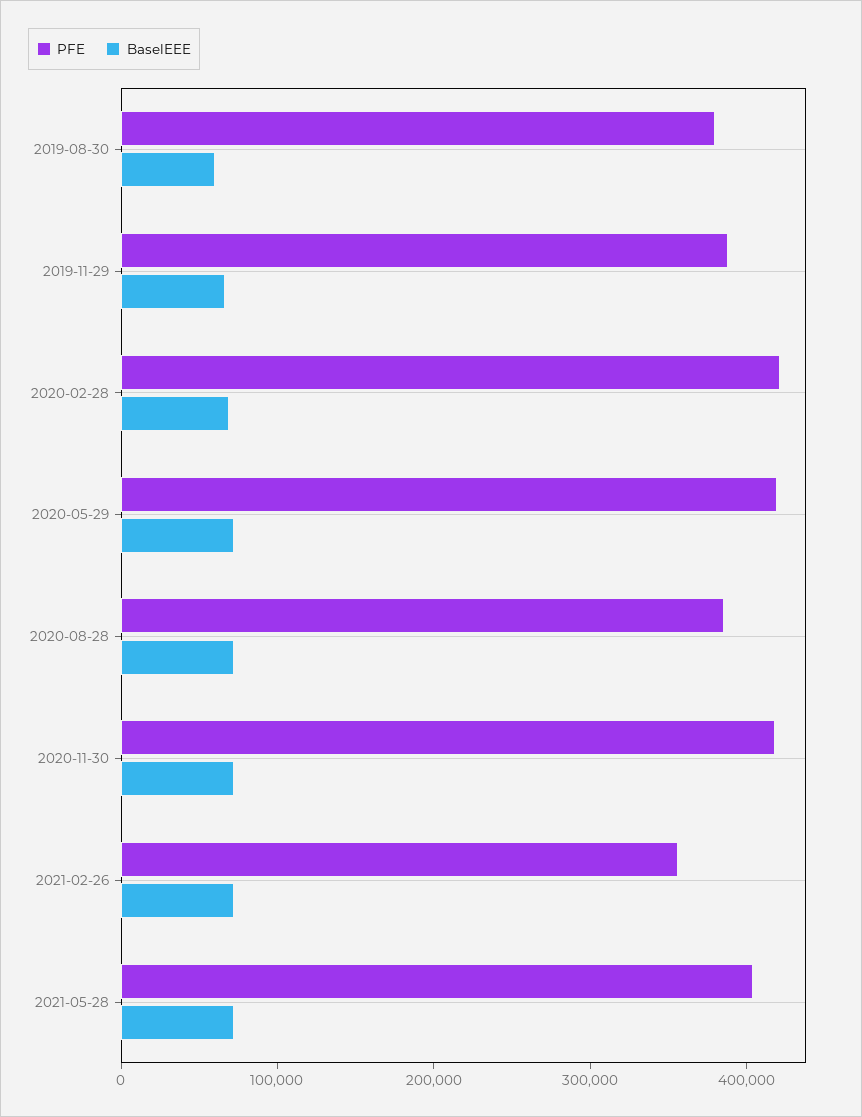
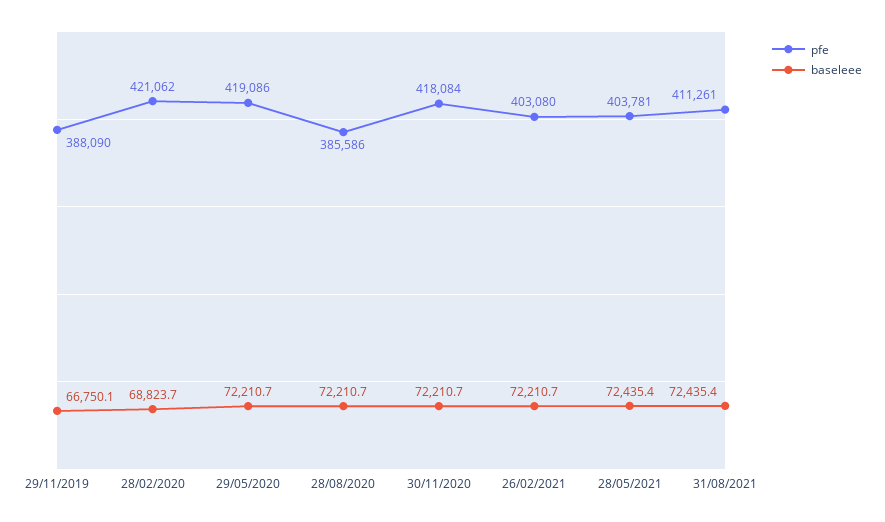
PFE, 2019-08-30: 380000 -> none
BaselEEE, 2019-08-30: 60000 -> none
PFE, 2021-02-26: 360000 -> 403080
PFE, 31/08/2021: none -> 411261
BaselEEE, 31/08/2021: none -> 72435.4

